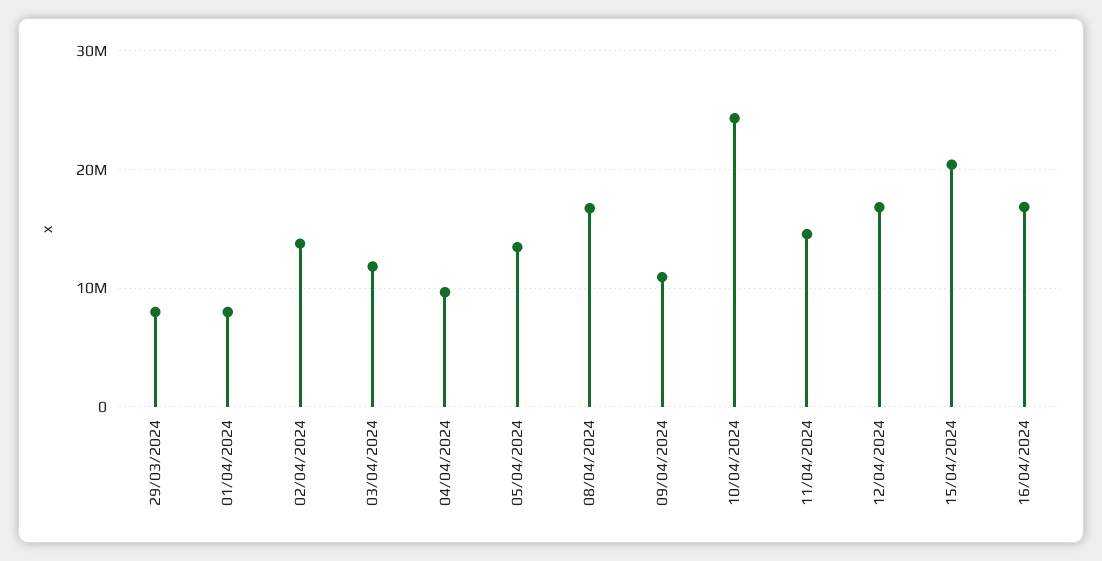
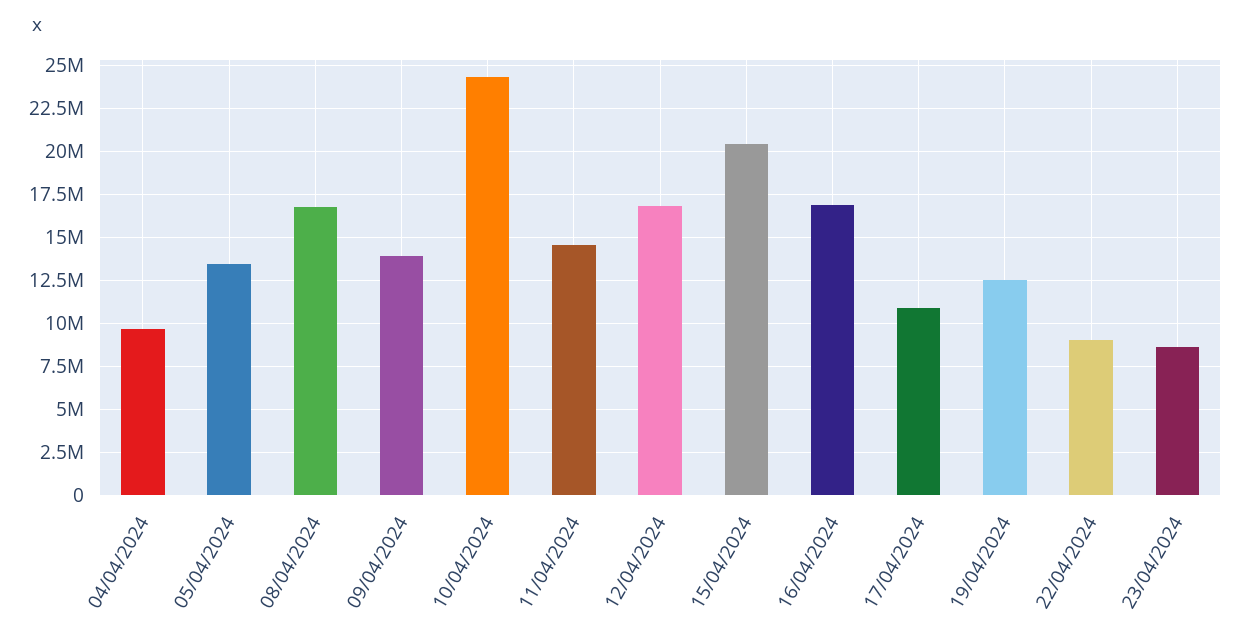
29/03/2024: 8000000 -> none
01/04/2024: 8000000 -> none
02/04/2024: 14000000 -> none
03/04/2024: 12000000 -> none
09/04/2024: 11000000 -> 14000000
17/04/2024: none -> 11000000
19/04/2024: none -> 12500000
22/04/2024: none -> 9000000
23/04/2024: none -> 8500000

